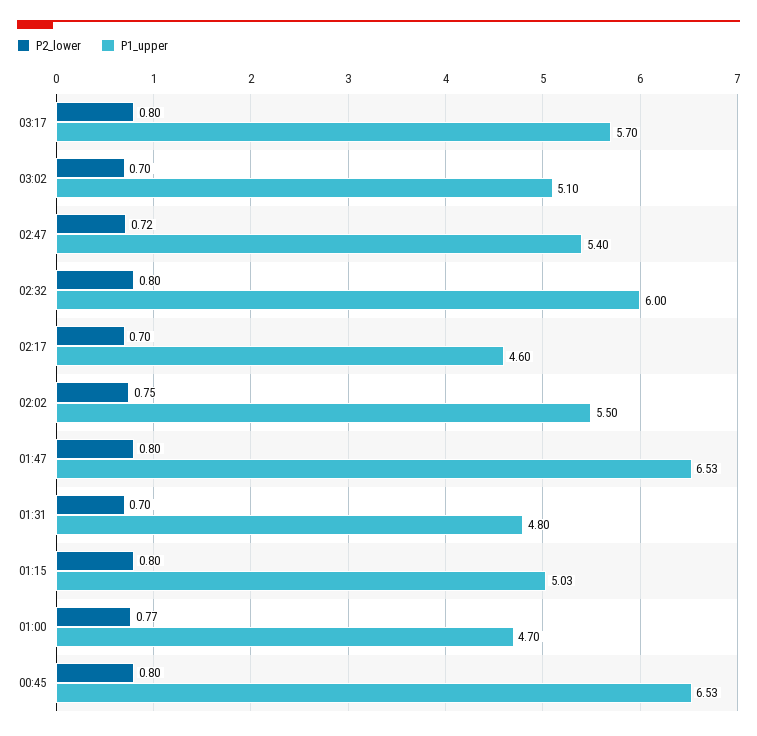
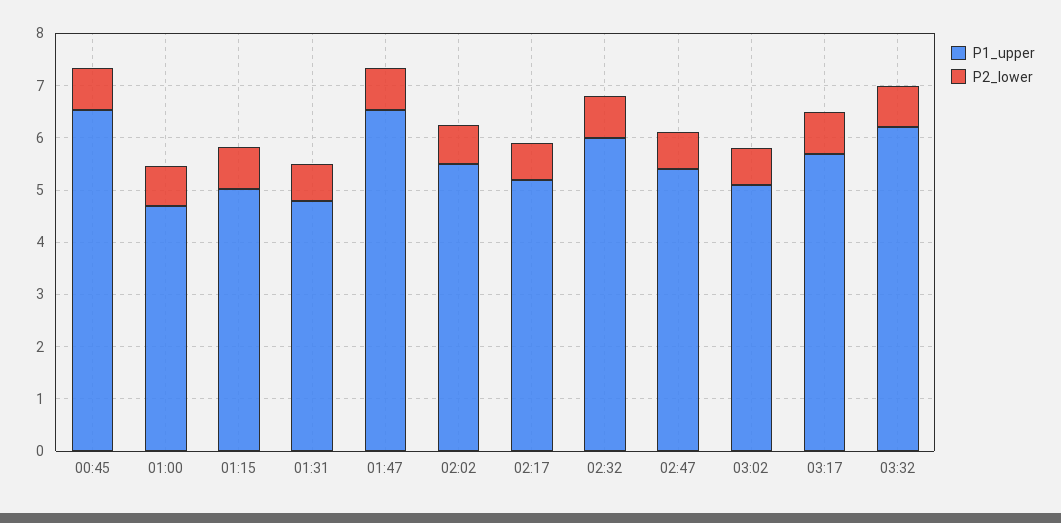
P1_upper, 02:17: 4.6 -> 5.2
P1_upper, 03:32: none -> 6.2
P2_lower, 03:32: none -> 0.8

